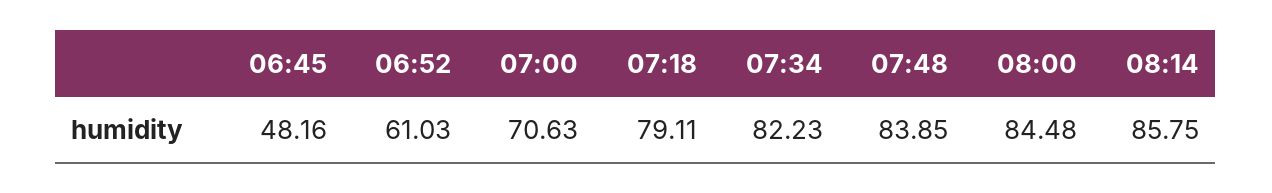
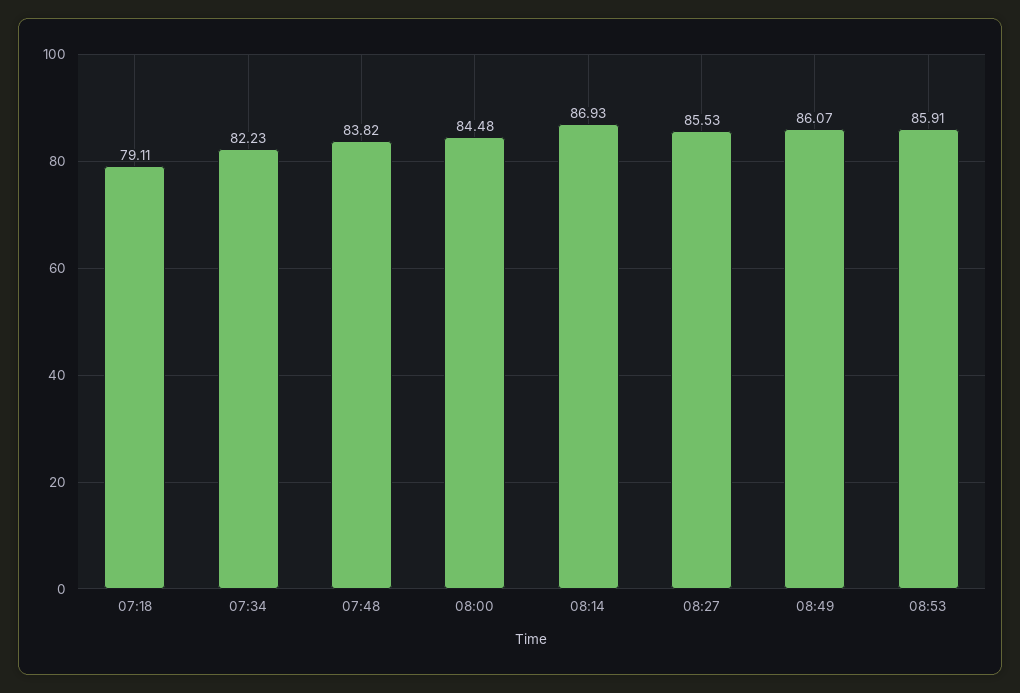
06:45: 48.16 -> none
06:52: 61.03 -> none
07:00: 70.63 -> none
07:48: 83.85 -> 83.82
08:14: 85.75 -> 86.93
08:27: none -> 85.53
08:49: none -> 86.07
08:53: none -> 85.91

